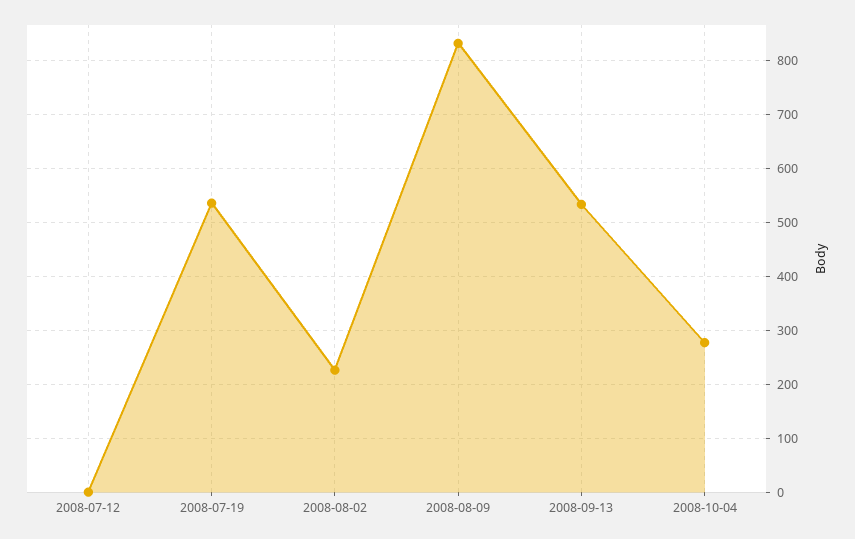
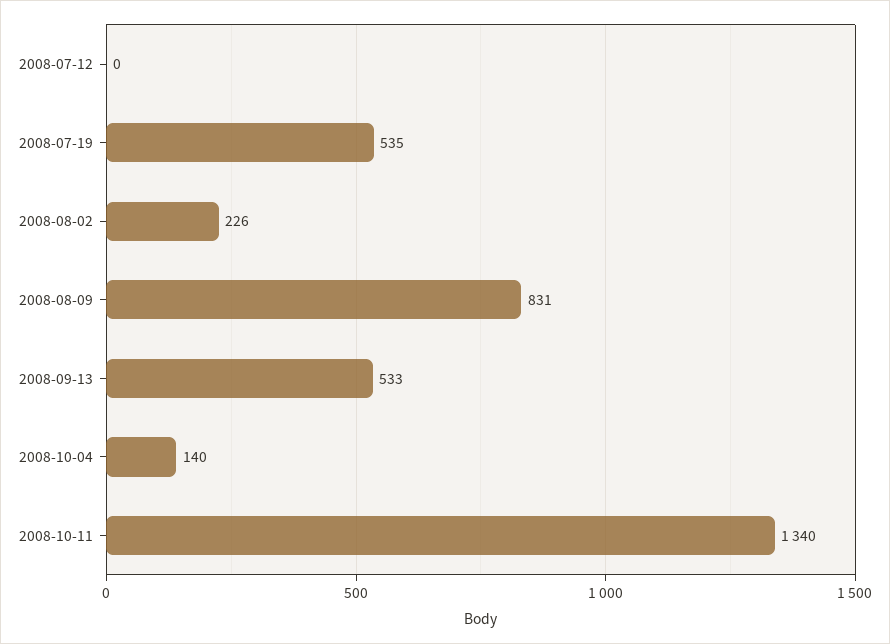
2008-10-04: 280 -> 140
2008-10-11: none -> 1340

